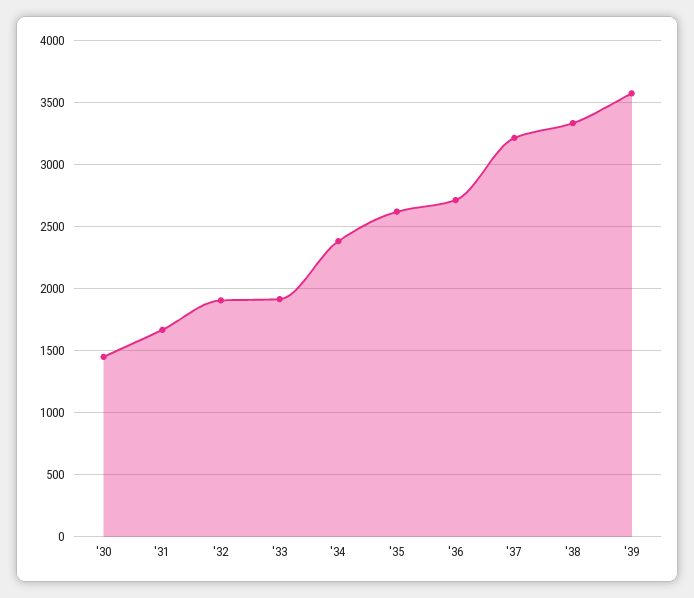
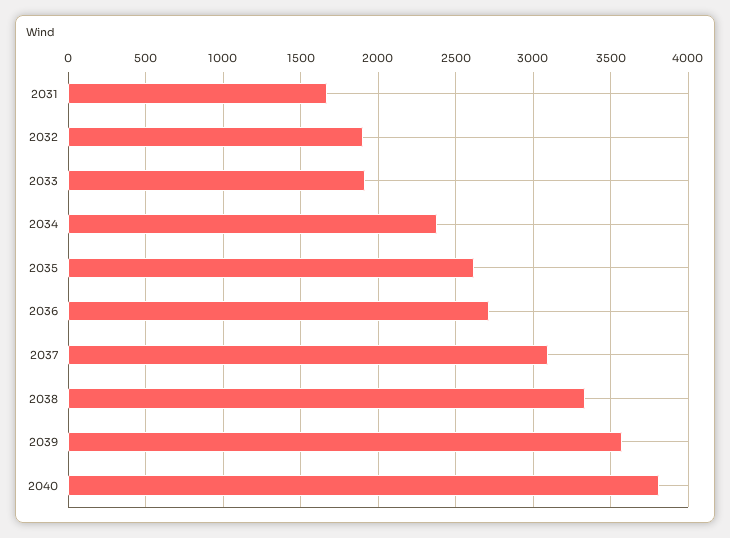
'30: 1450 -> none
'37: 3200 -> 3100
2040: none -> 3800

